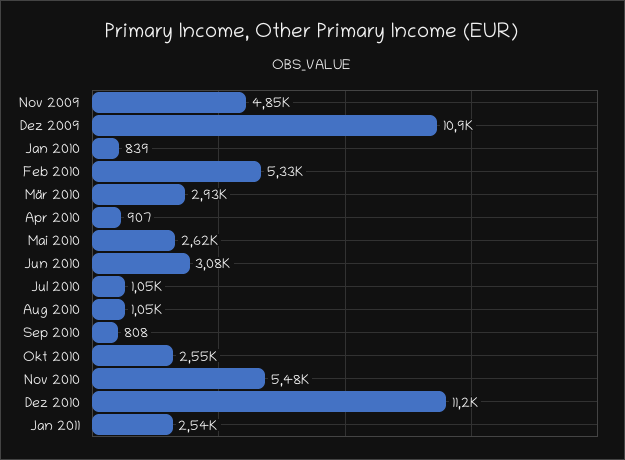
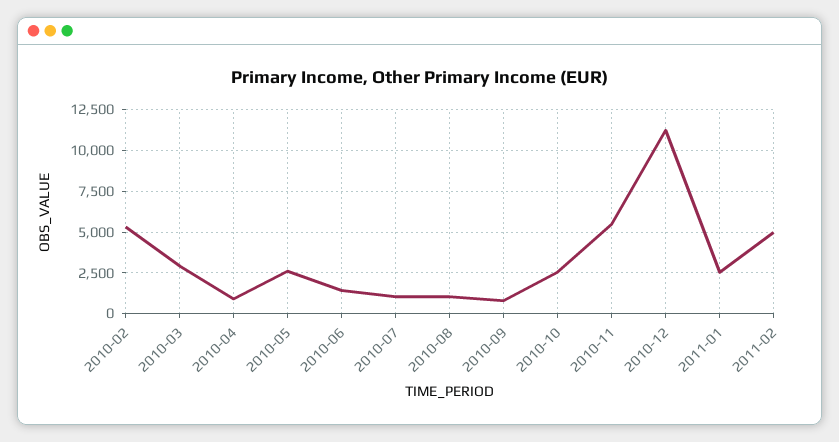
Nov 2009: 4850 -> none
Dez 2009: 10900 -> none
Jan 2010: 839 -> none
Jun 2010: 3080 -> 1500
2011-02: none -> 5000

